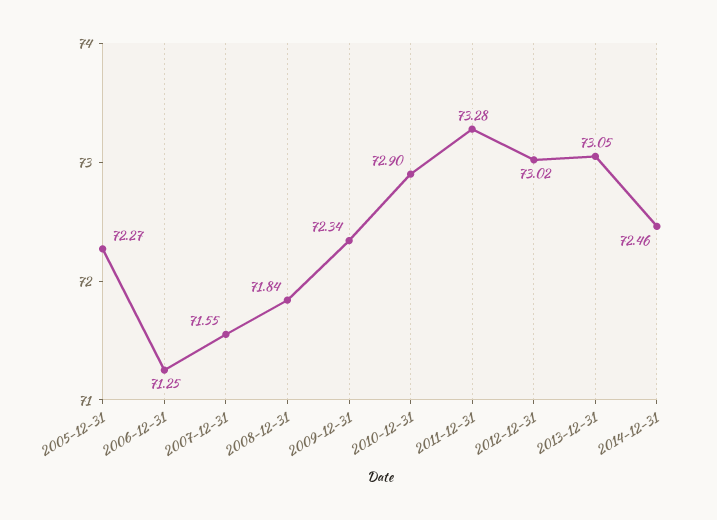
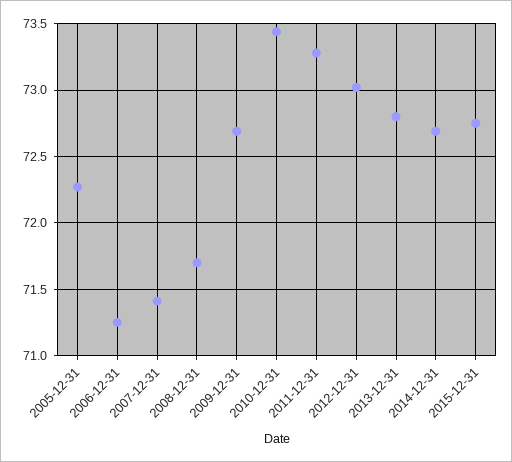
2007-12-31: 71.55 -> 71.4
2008-12-31: 71.84 -> 71.7
2009-12-31: 72.34 -> 72.7
2010-12-31: 72.9 -> 73.45
2013-12-31: 73.05 -> 72.8
2014-12-31: 72.46 -> 72.7
2015-12-31: none -> 72.75

